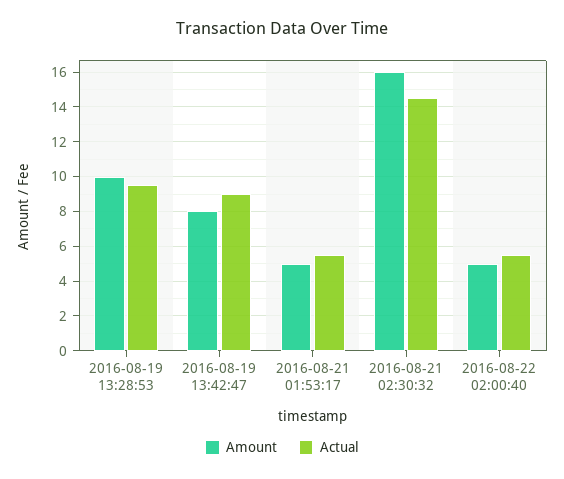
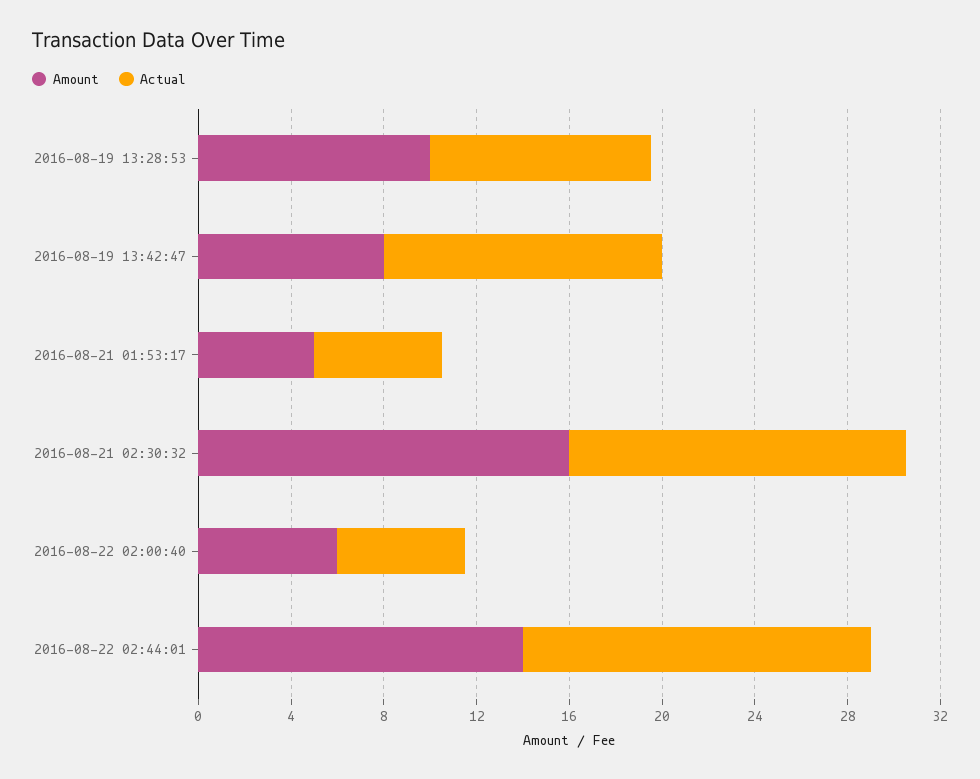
Actual, 2016-08-19 13:42:47: 9 -> 12
Amount, 2016-08-22 02:00:40: 5 -> 6
Amount, 2016-08-22 02:44:01: none -> 14
Actual, 2016-08-22 02:44:01: none -> 15

